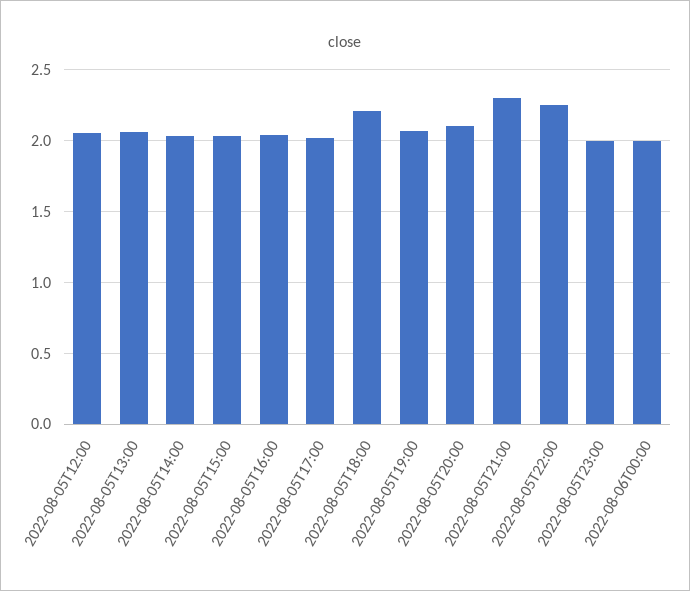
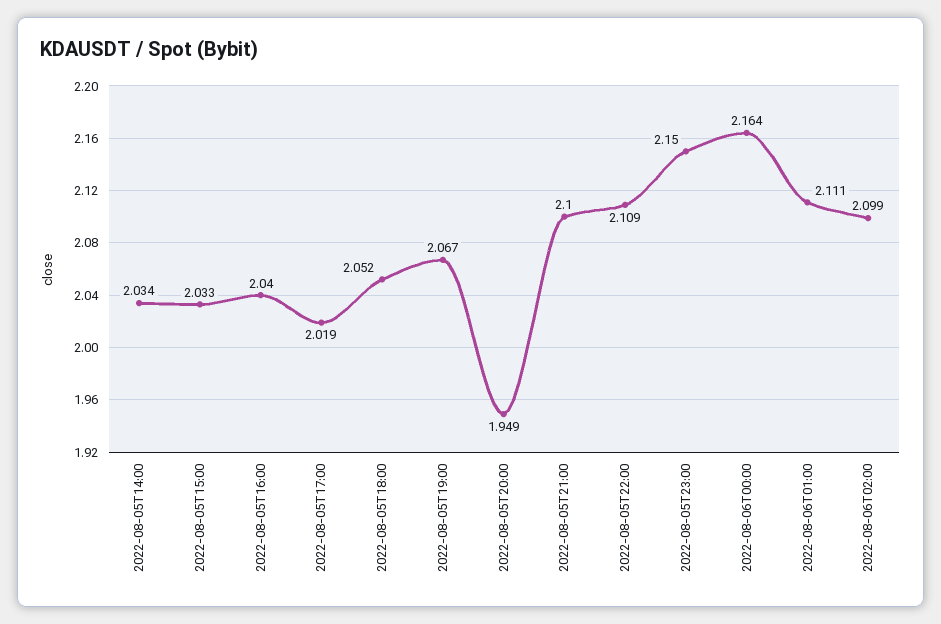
2022-08-05T12:00: 2.05 -> none
2022-08-05T13:00: 2.05 -> none
2022-08-05T18:00: 2.2 -> 2.052
2022-08-05T20:00: 2.1 -> 1.949
2022-08-05T21:00: 2.3 -> 2.1
2022-08-05T22:00: 2.25 -> 2.109
2022-08-05T23:00: 2 -> 2.15
2022-08-06T00:00: 2 -> 2.164
2022-08-06T01:00: none -> 2.111
2022-08-06T02:00: none -> 2.099

